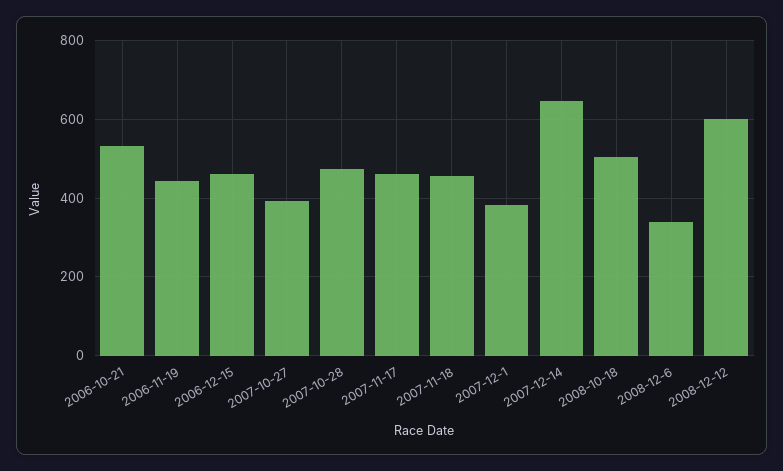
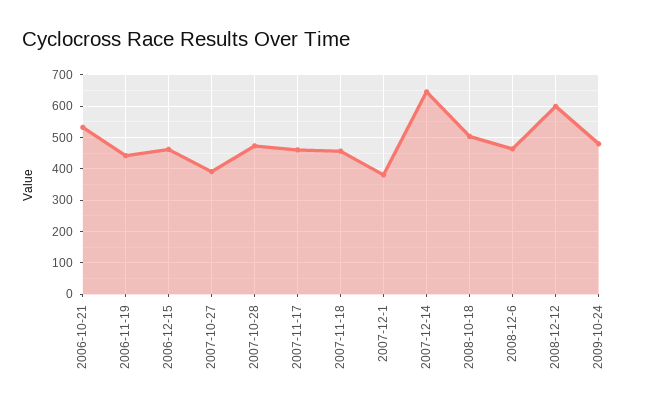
2008-12-6: 340 -> 460
2009-10-24: none -> 480

